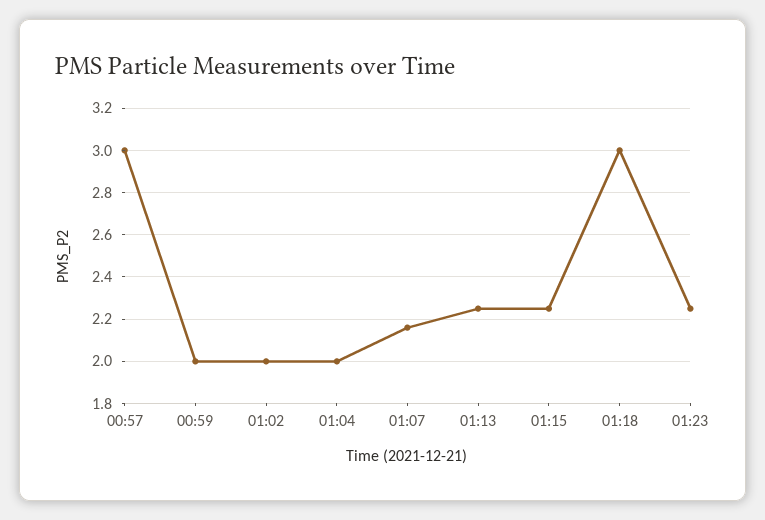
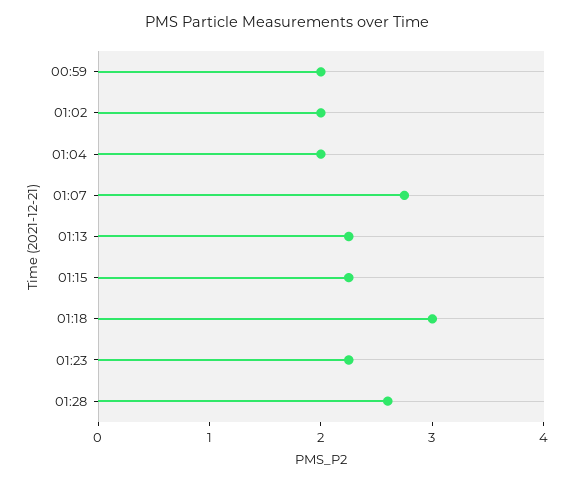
00:57: 3 -> none
01:07: 2.15 -> 2.8
01:28: none -> 2.6

